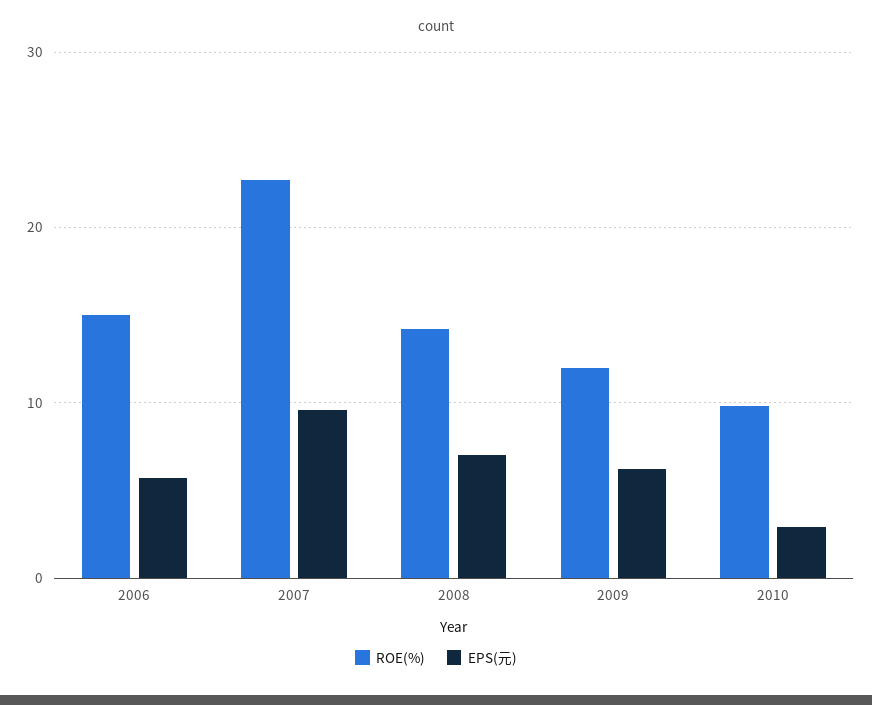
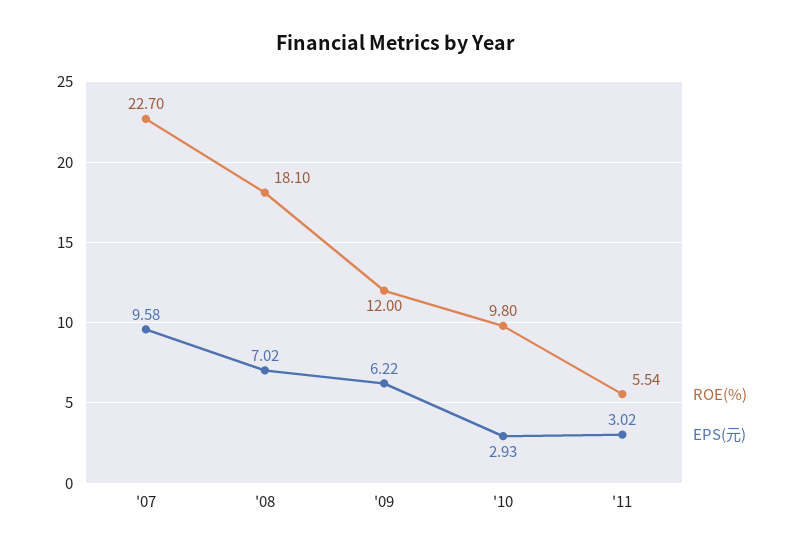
ROE(%), 2006: 15 -> none
EPS(元), 2006: 6 -> none
ROE(%), 2008: 14 -> 18.1
ROE(%), '11: none -> 5.54
EPS(元), '11: none -> 3.02

